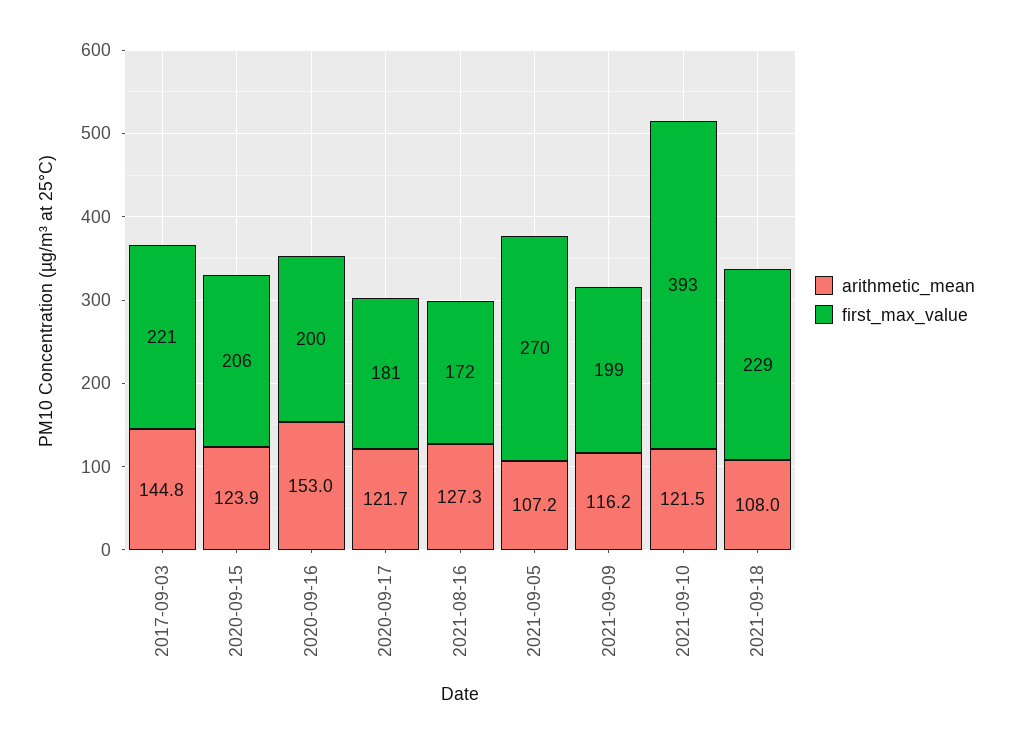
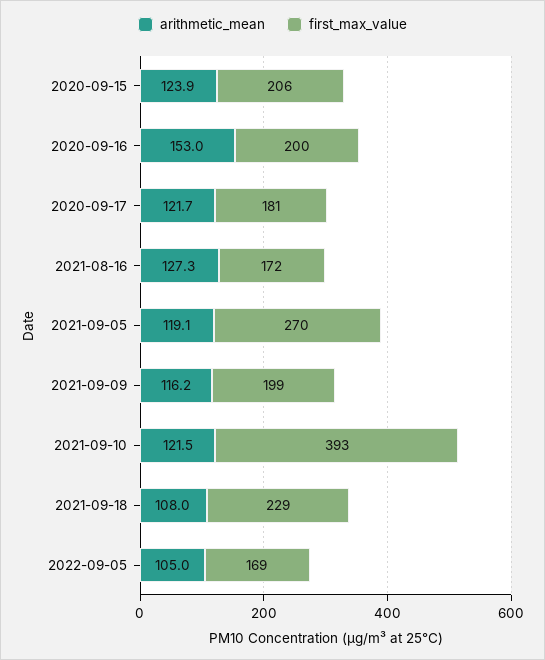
arithmetic_mean, 2017-09-03: 144.8 -> none
first_max_value, 2017-09-03: 221 -> none
arithmetic_mean, 2021-09-05: 107.2 -> 119.1
arithmetic_mean, 2022-09-05: none -> 105
first_max_value, 2022-09-05: none -> 169

